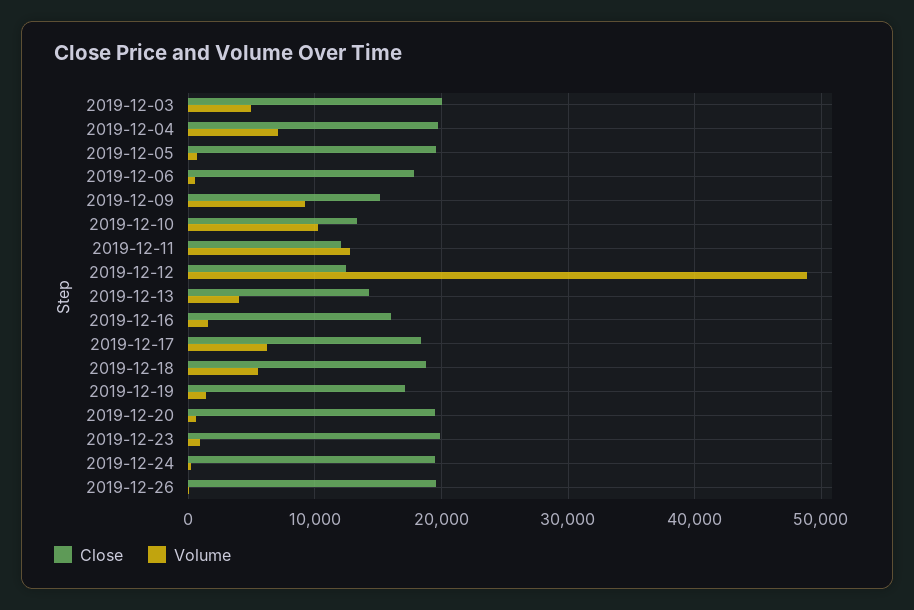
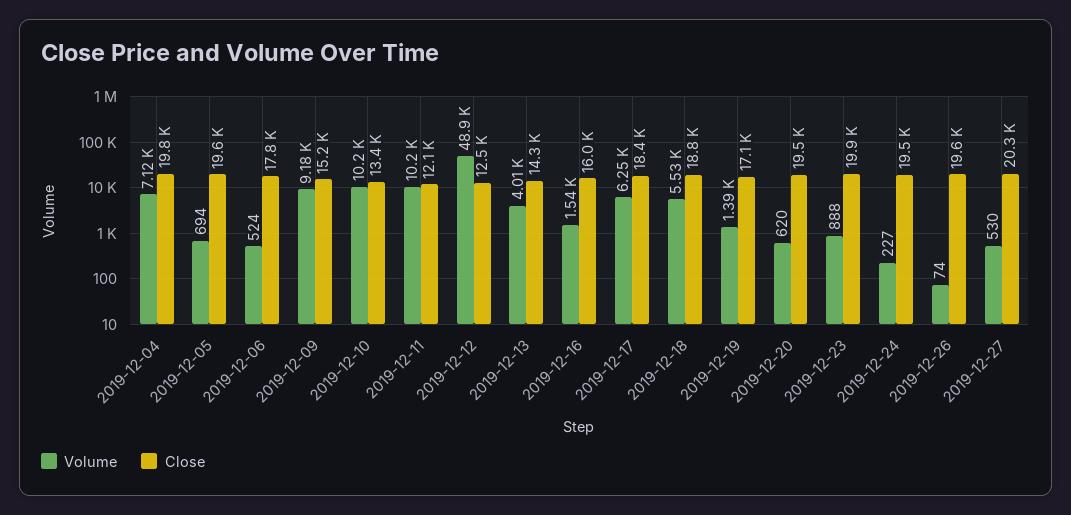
Close, 2019-12-03: 20000 -> none
Volume, 2019-12-03: 5000 -> none
Volume, 2019-12-11: 13000 -> 10200
Volume, 2019-12-27: none -> 530
Close, 2019-12-27: none -> 20300

